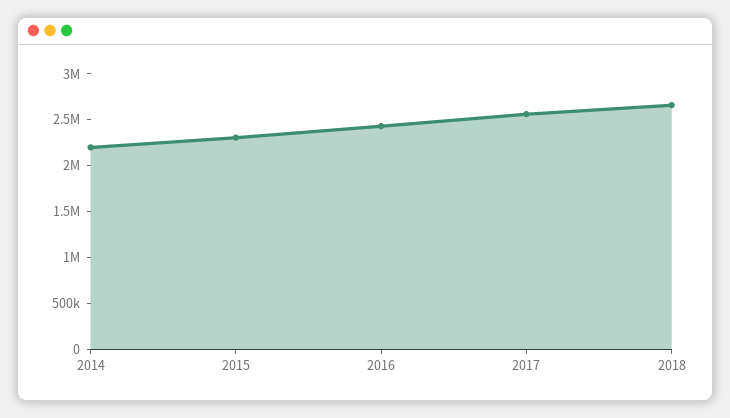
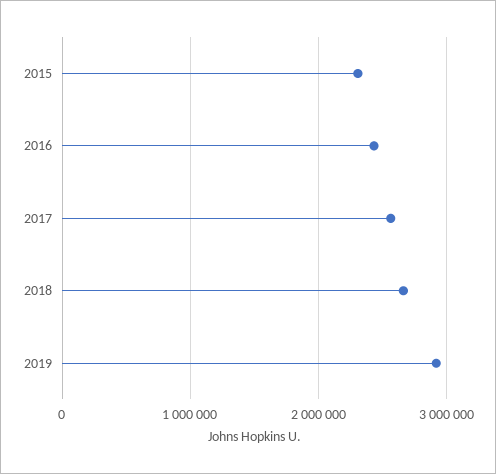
2014: 2200000 -> none
2019: none -> 2900000

